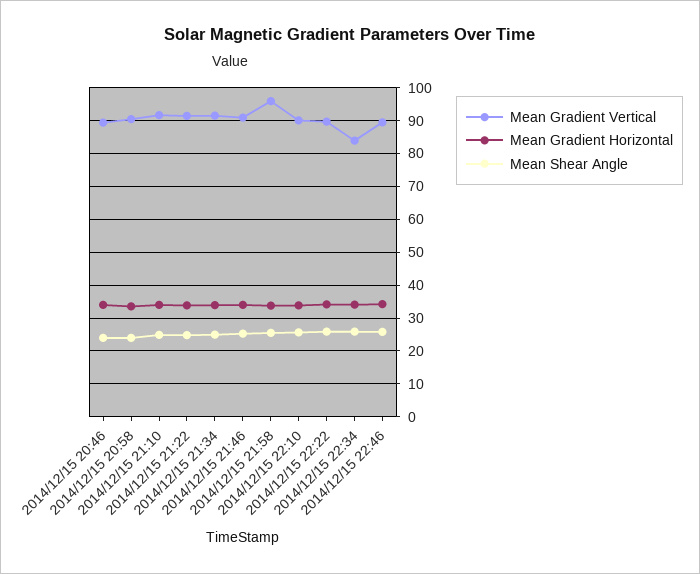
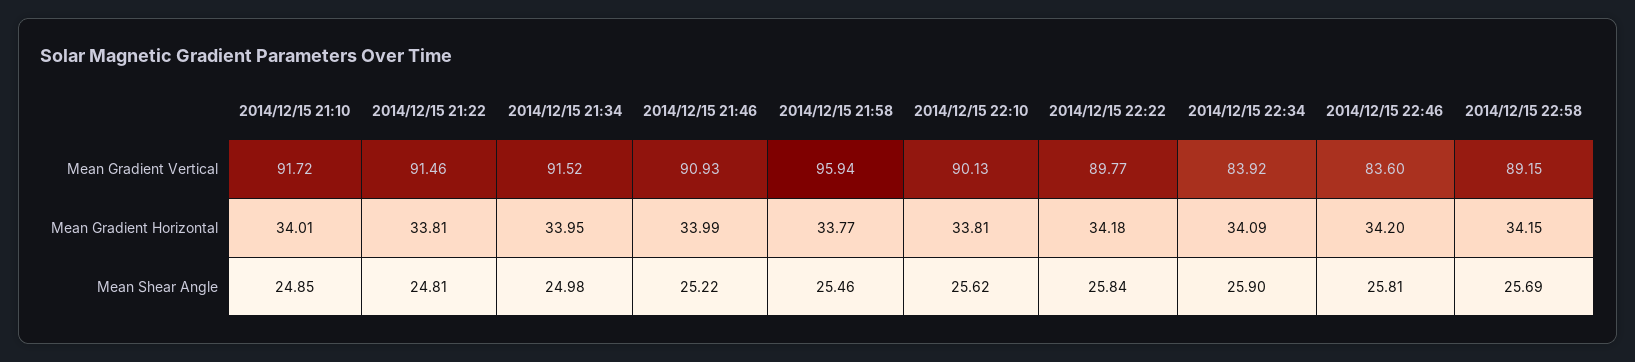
Mean Gradient Vertical, 2014/12/15 20:46: 90 -> none
Mean Gradient Horizontal, 2014/12/15 20:46: 34 -> none
Mean Shear Angle, 2014/12/15 20:46: 24 -> none
Mean Gradient Vertical, 2014/12/15 20:58: 90 -> none
Mean Gradient Horizontal, 2014/12/15 20:58: 34 -> none
Mean Shear Angle, 2014/12/15 20:58: 24 -> none
Mean Gradient Vertical, 2014/12/15 22:46: 90 -> 83.6
Mean Gradient Vertical, 2014/12/15 22:58: none -> 89.15
Mean Gradient Horizontal, 2014/12/15 22:58: none -> 34.15
Mean Shear Angle, 2014/12/15 22:58: none -> 25.69

